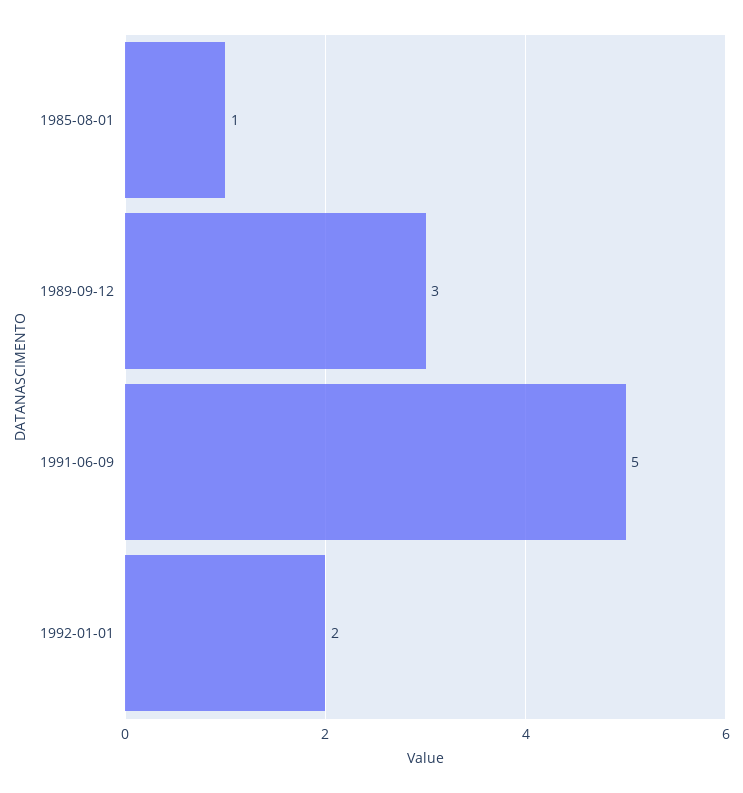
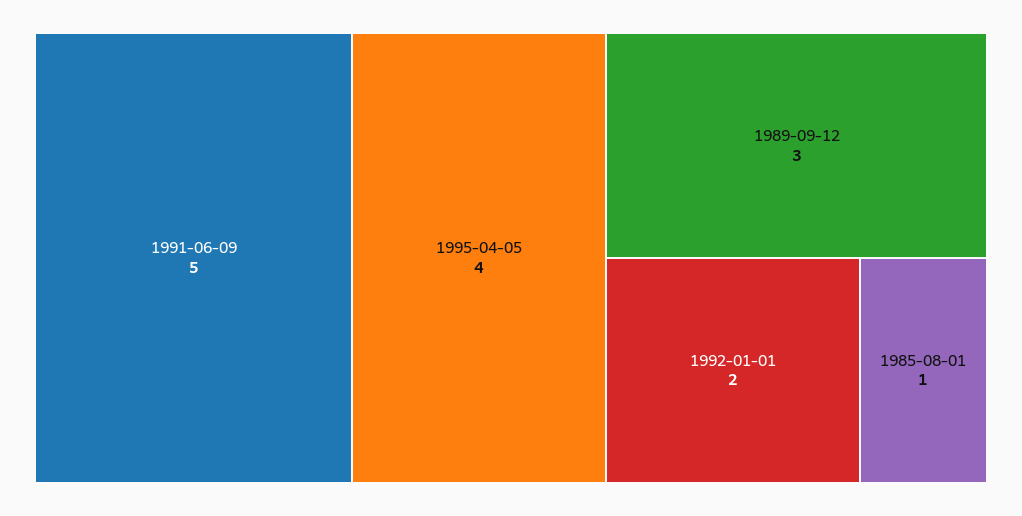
1995-04-05: none -> 4

